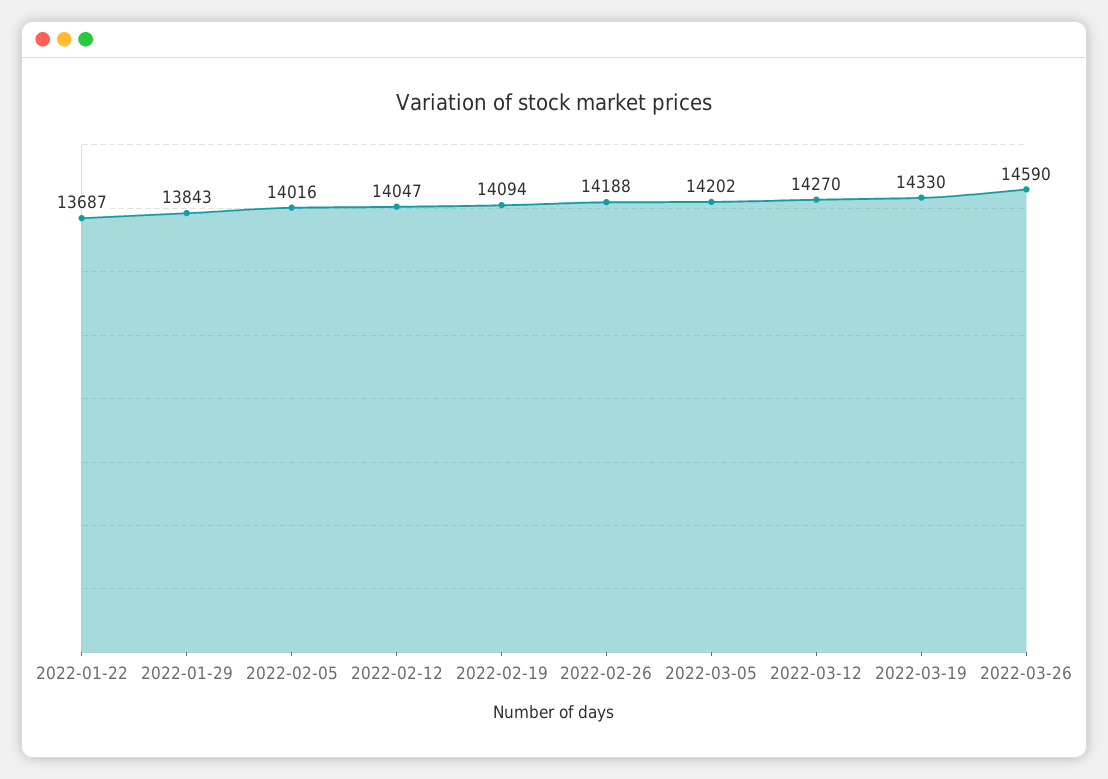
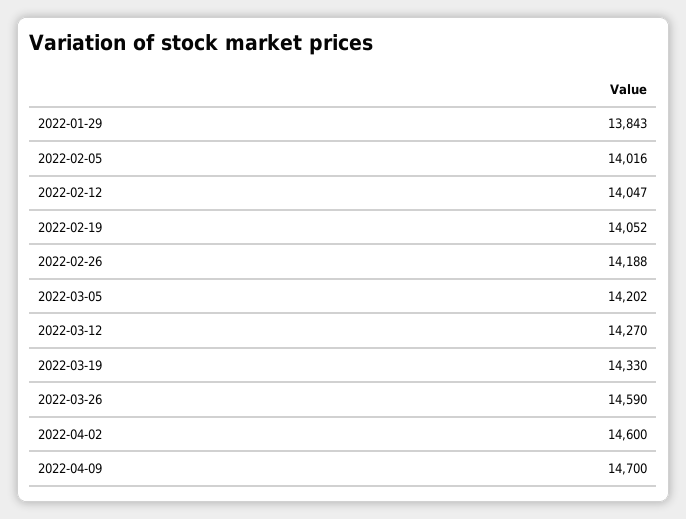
2022-01-22: 13687 -> none
2022-02-19: 14094 -> 14052
2022-04-02: none -> 14600
2022-04-09: none -> 14700

